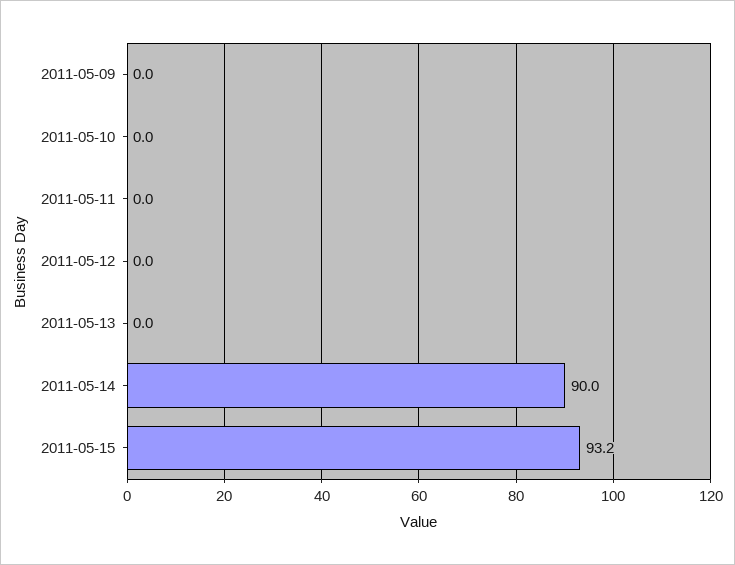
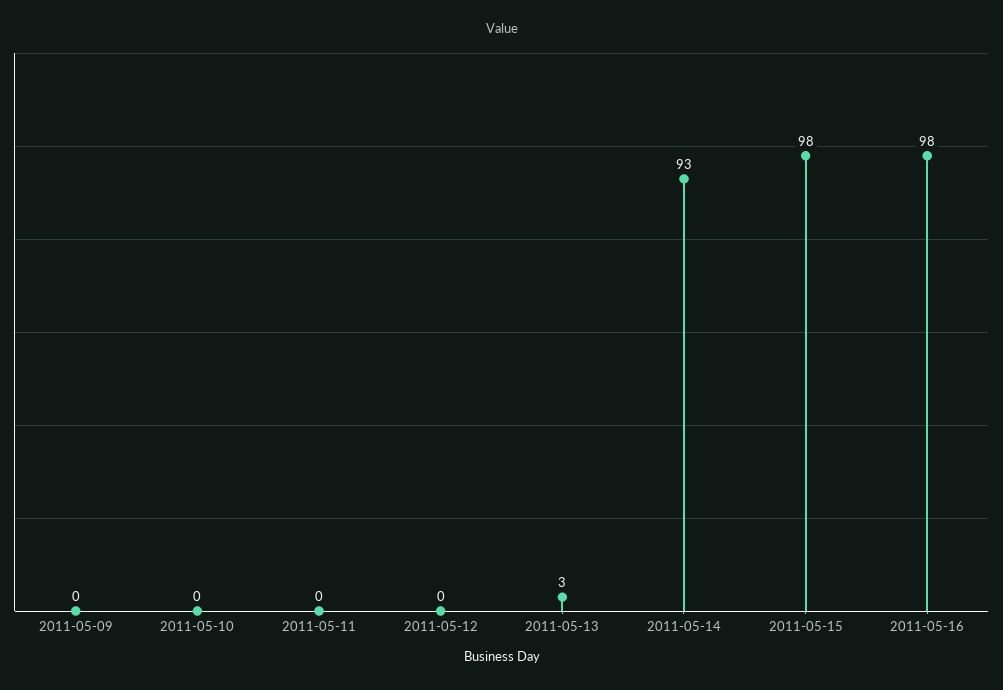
2011-05-13: 0 -> 3
2011-05-14: 90 -> 93
2011-05-15: 93.2 -> 98
2011-05-16: none -> 98

